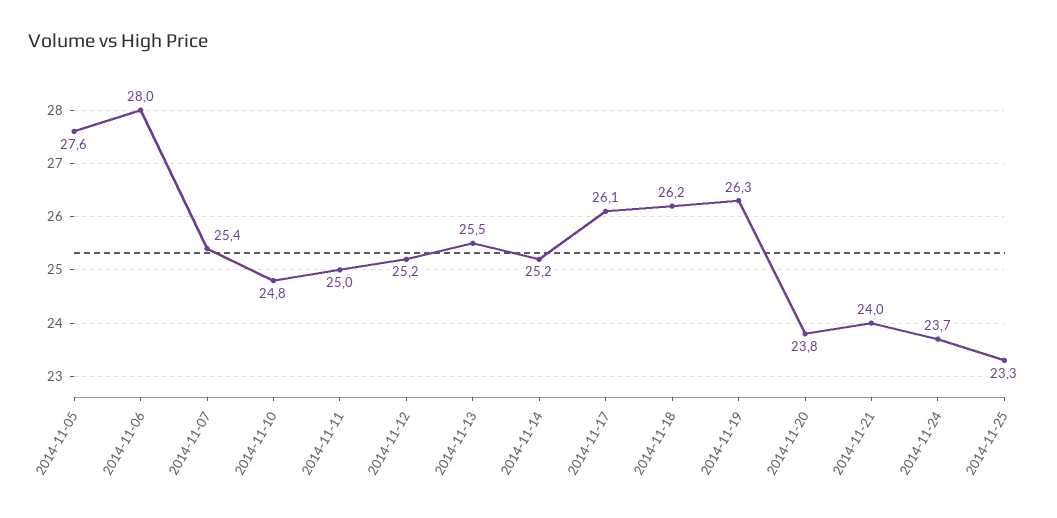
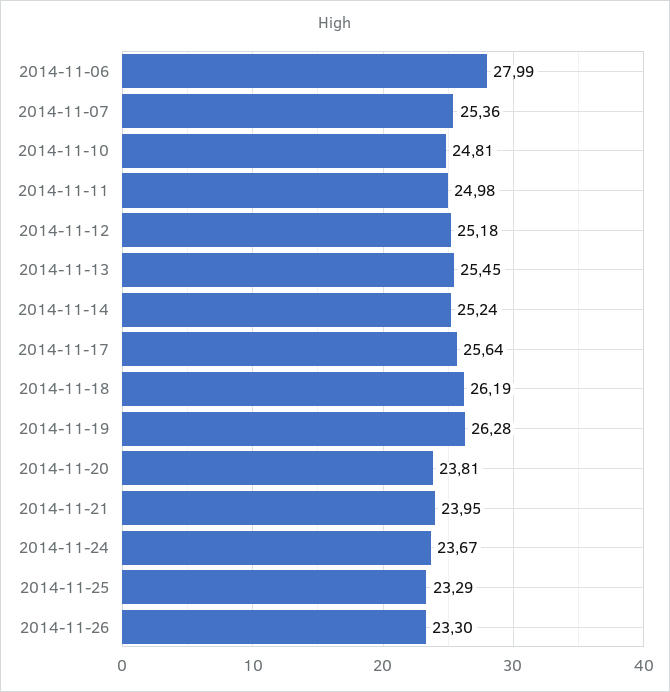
2014-11-05: 27.6 -> none
2014-11-17: 26.1 -> 25.64
2014-11-26: none -> 23.3

